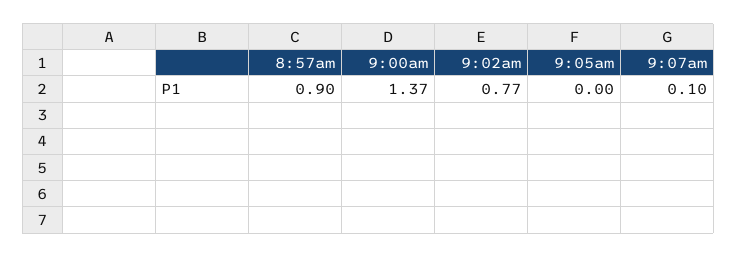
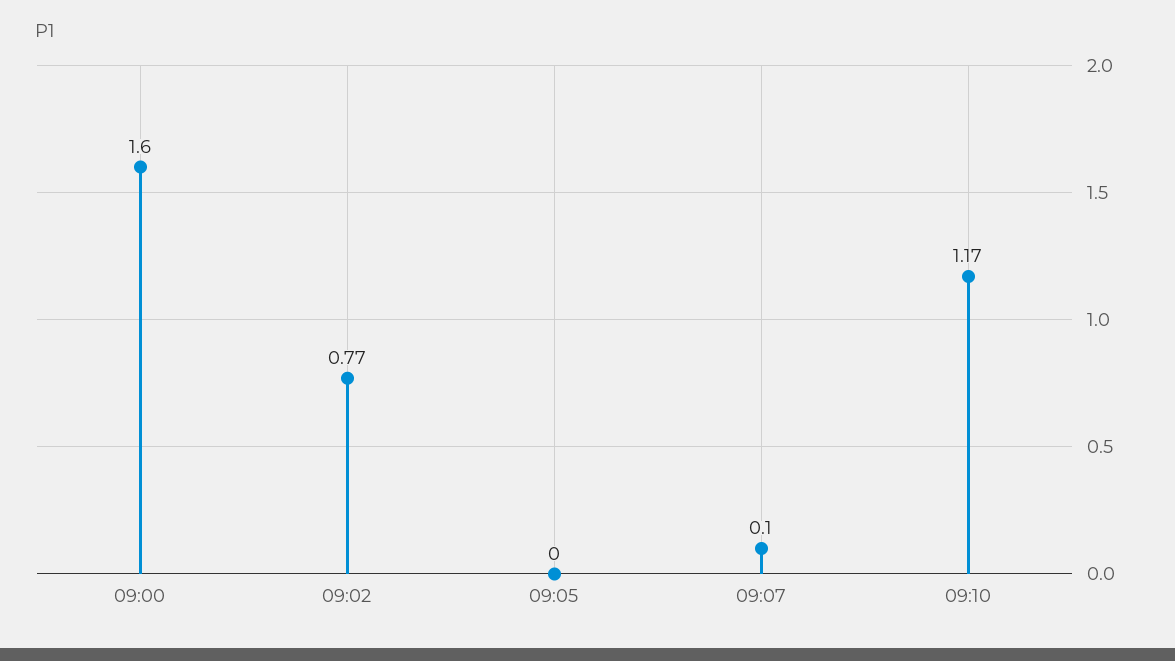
8:57am: 0.9 -> none
9:00am: 1.37 -> 1.6
09:10: none -> 1.17

